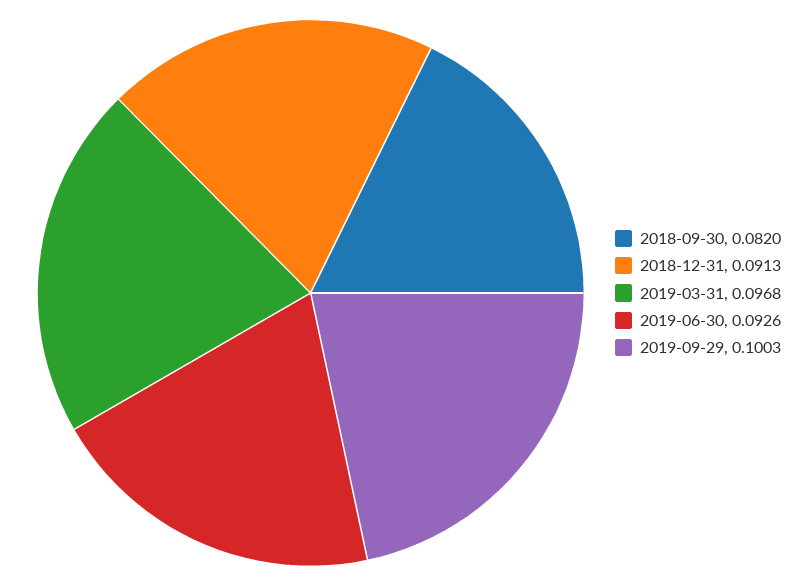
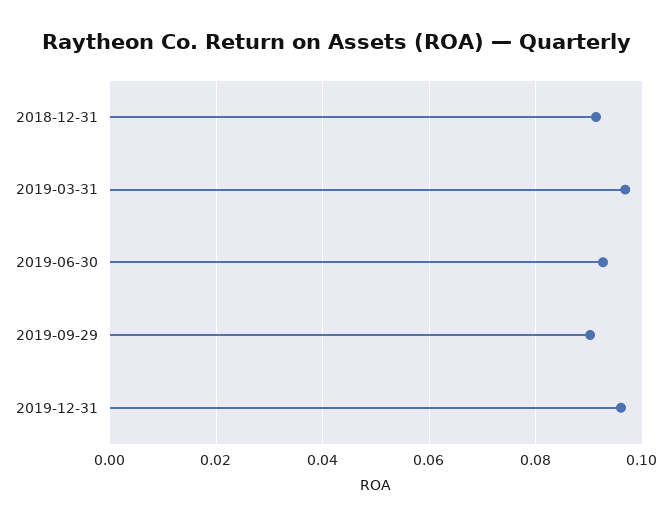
2018-09-30: 0.082 -> none
2019-09-29: 0.1003 -> 0.09
2019-12-31: none -> 0.096

